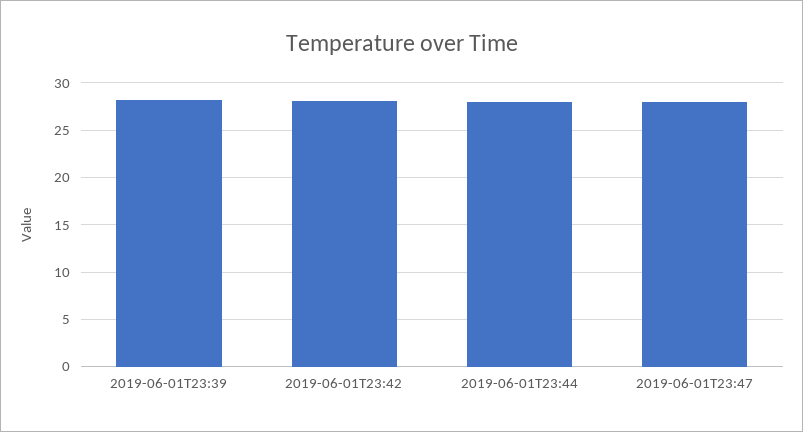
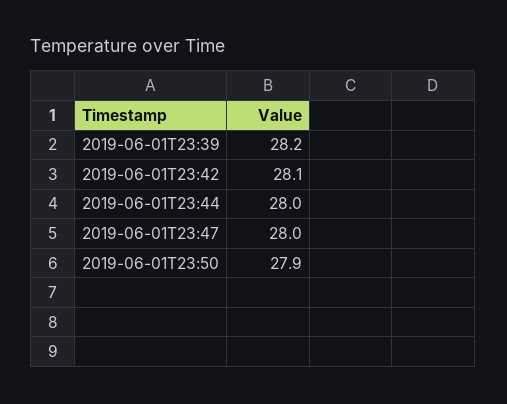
2019-06-01T23:50: none -> 27.9

